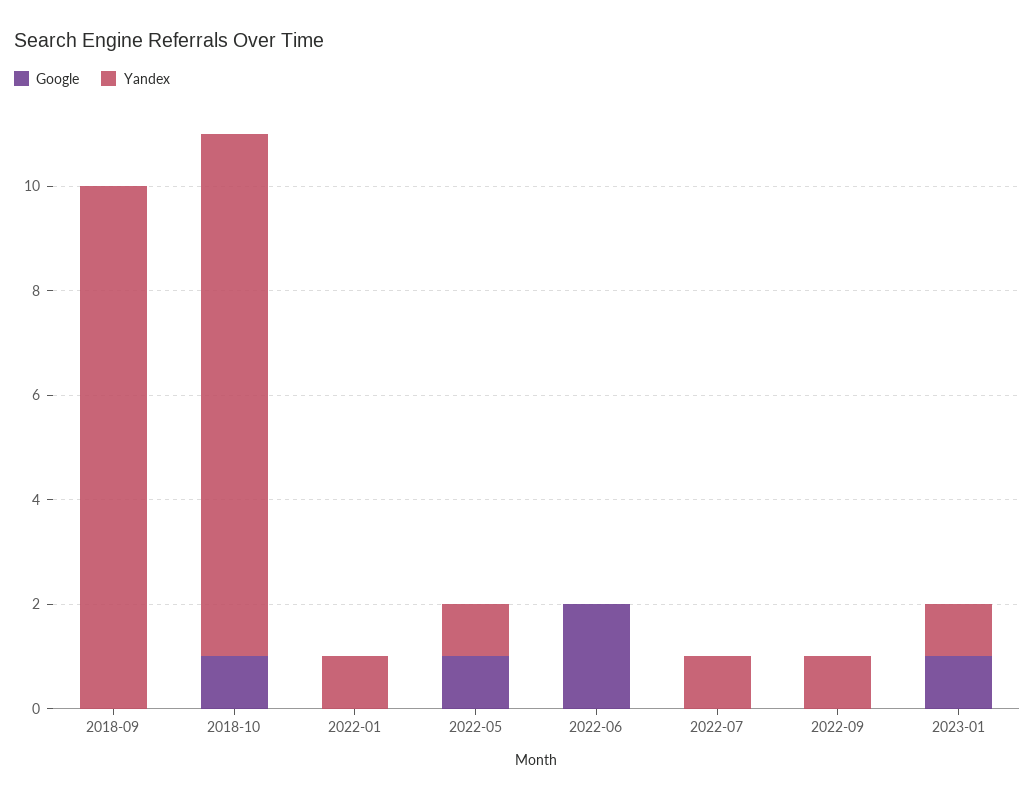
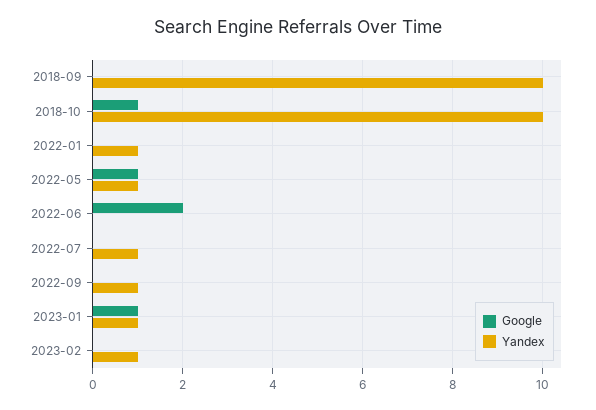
Google, 2023-02: none -> 0
Yandex, 2023-02: none -> 1

